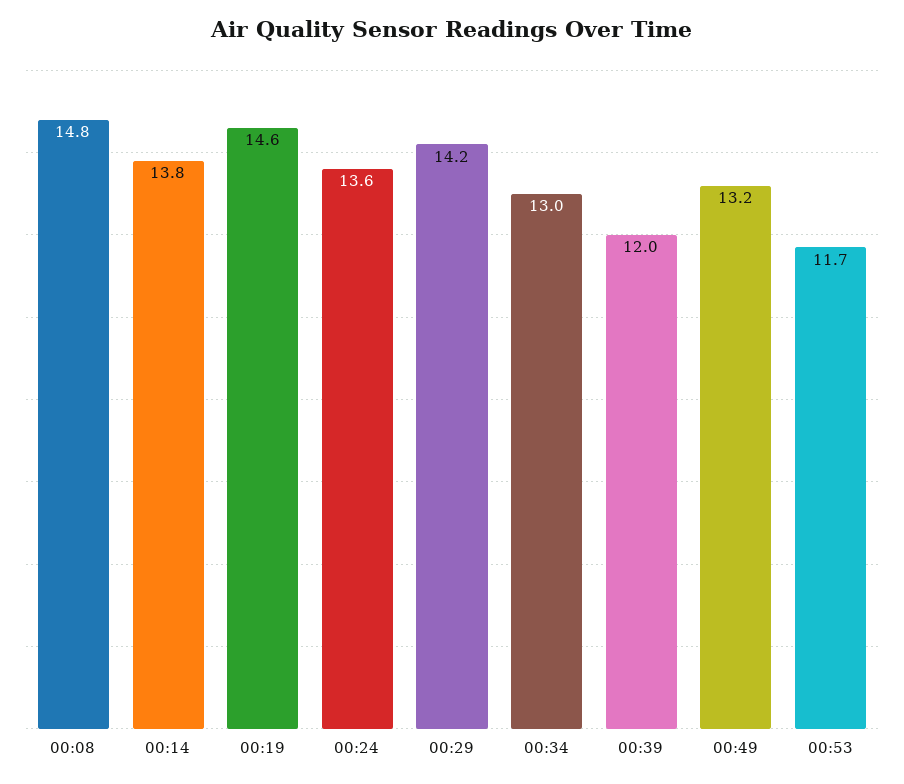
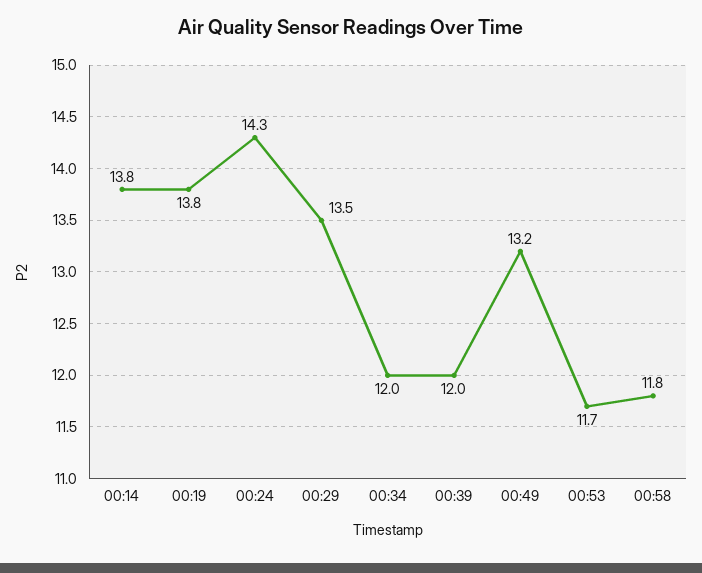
00:08: 14.8 -> none
00:19: 14.6 -> 13.8
00:24: 13.6 -> 14.3
00:29: 14.2 -> 13.5
00:34: 13 -> 12
00:58: none -> 11.8

